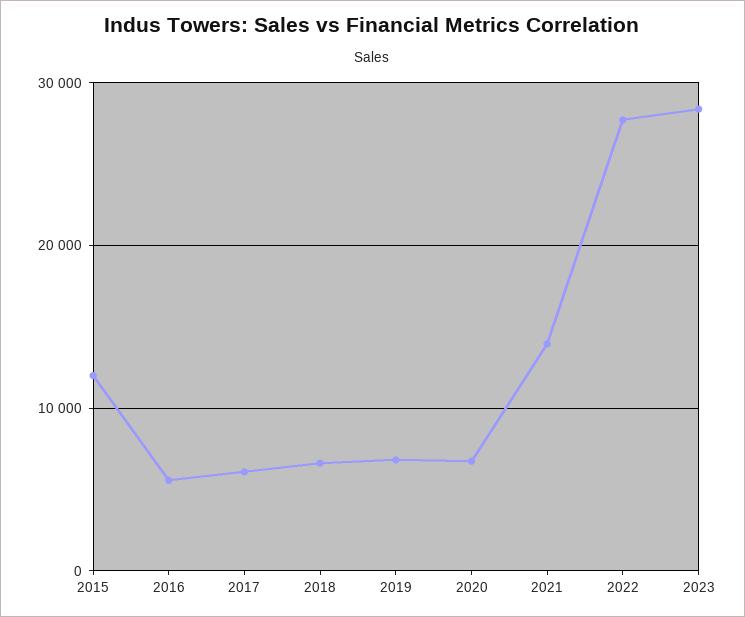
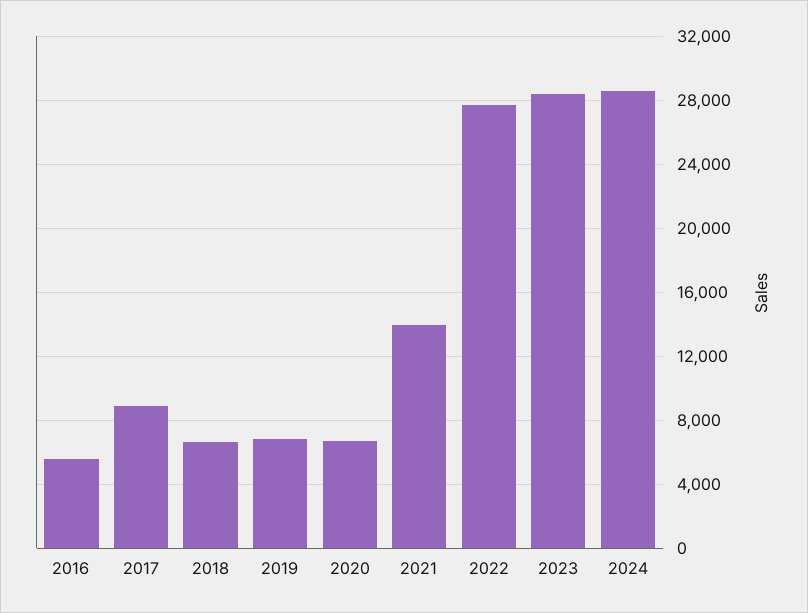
2015: 12000 -> none
2017: 6000 -> 9000
2024: none -> 28500

